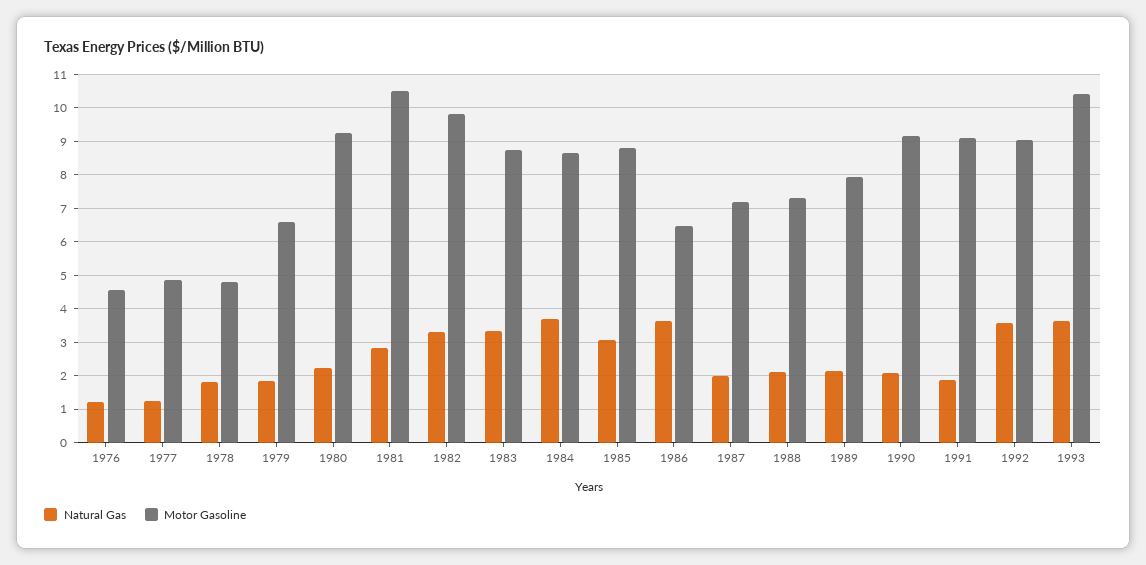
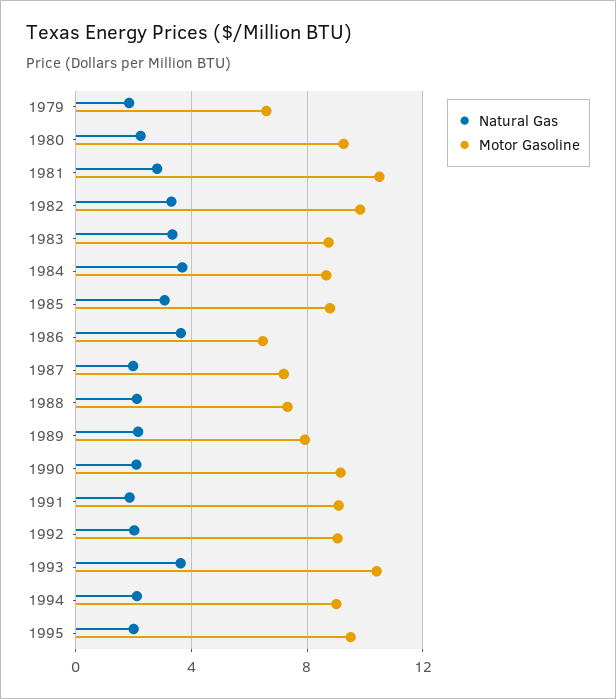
Natural Gas, 1976: 1.2 -> none
Motor Gasoline, 1976: 4.6 -> none
Natural Gas, 1977: 1.2 -> none
Motor Gasoline, 1977: 4.8 -> none
Natural Gas, 1978: 1.8 -> none
Motor Gasoline, 1978: 4.8 -> none
Natural Gas, 1992: 3.6 -> 2
Natural Gas, 1994: none -> 2
Motor Gasoline, 1994: none -> 9
Natural Gas, 1995: none -> 2
Motor Gasoline, 1995: none -> 9.5

